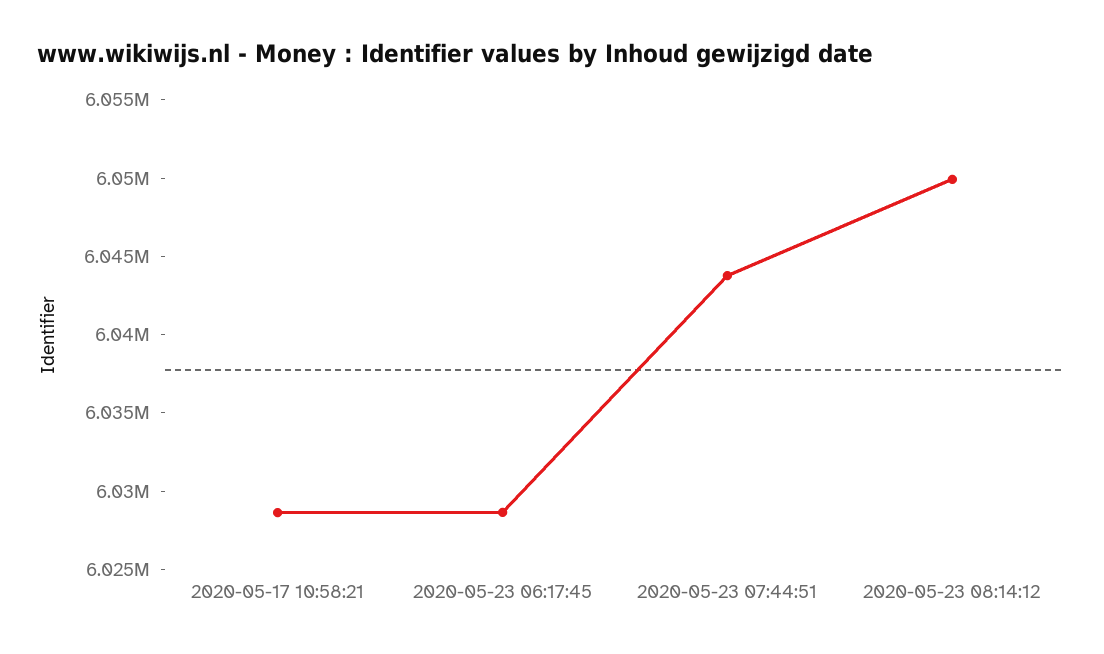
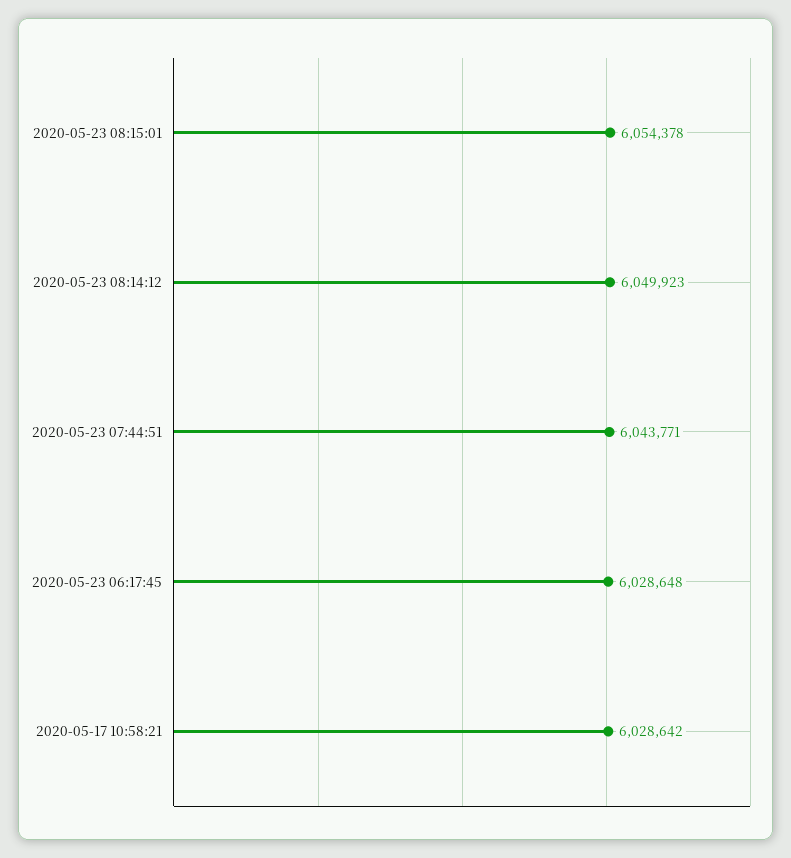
2020-05-23 08:15:01: none -> 6054378

